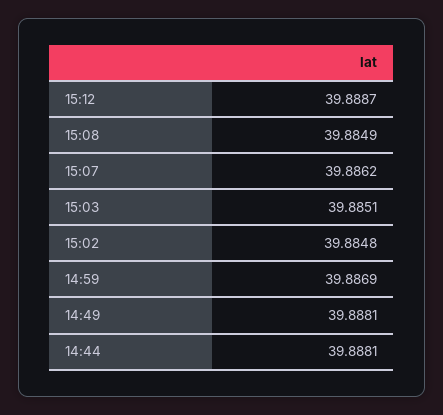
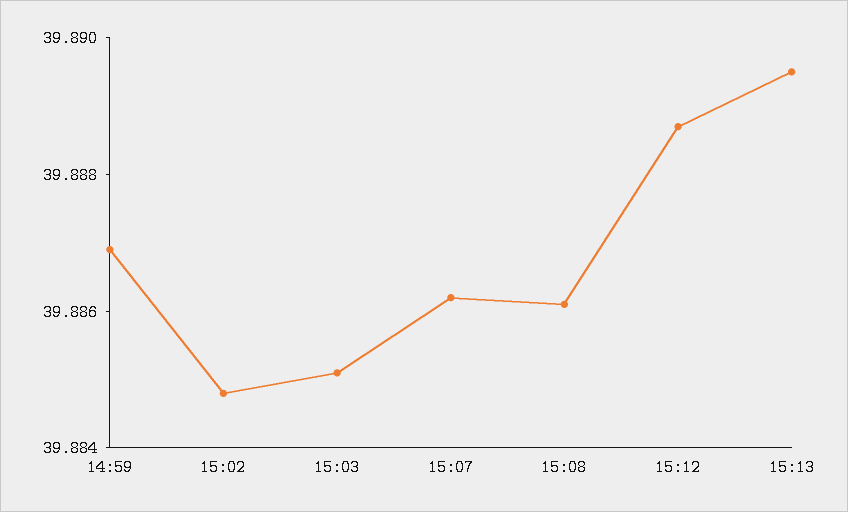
15:08: 39.8849 -> 39.886
14:49: 39.8881 -> none
14:44: 39.8881 -> none
15:13: none -> 39.8895

